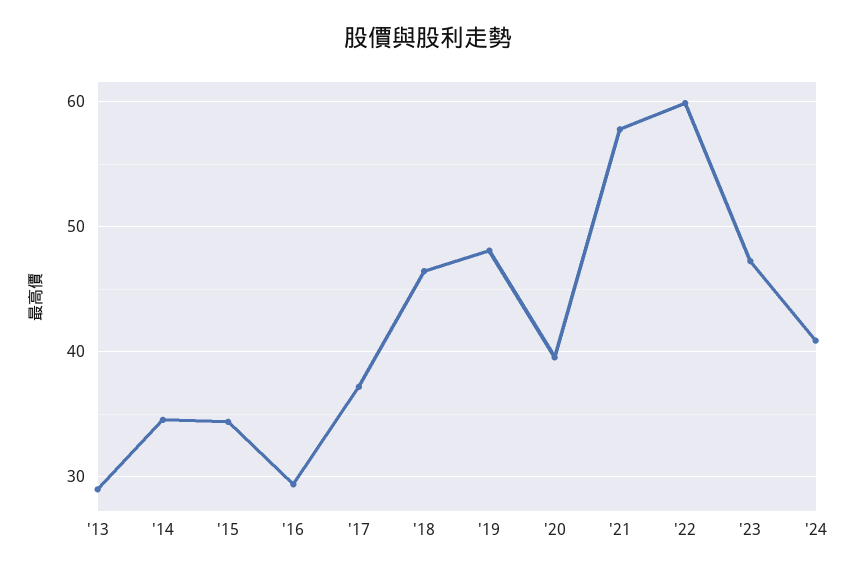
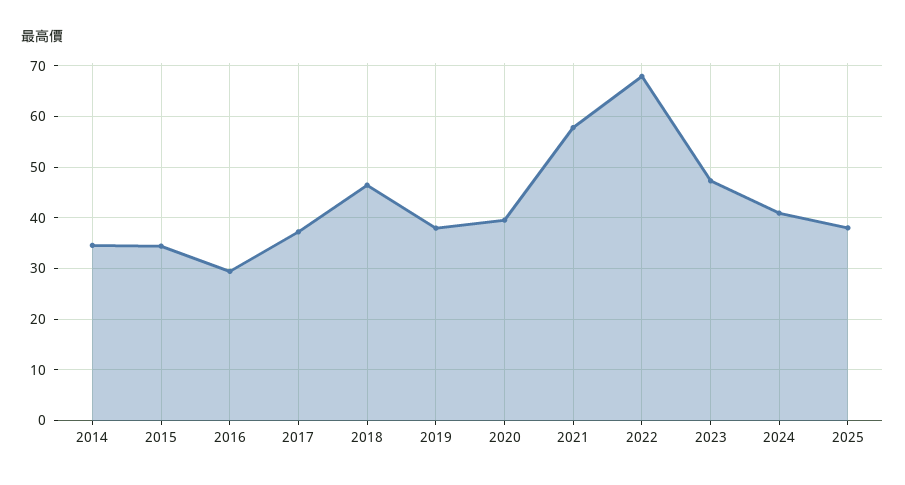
'13: 29 -> none
'19: 48 -> 38
'22: 60 -> 68
2025: none -> 38

